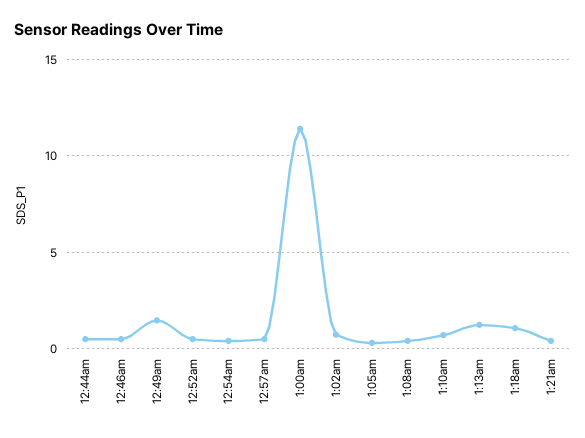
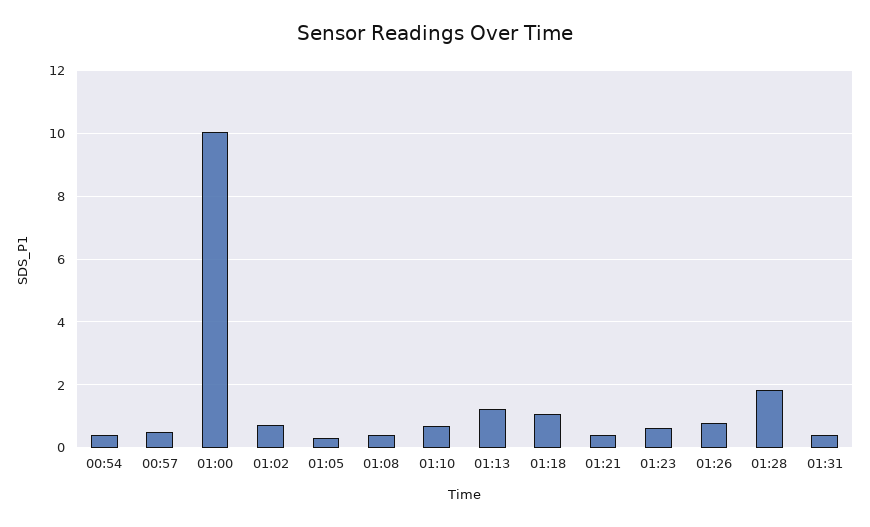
12:44am: 0.5 -> none
12:46am: 0.5 -> none
12:49am: 1.5 -> none
12:52am: 0.5 -> none
1:00am: 11.5 -> 10
01:23: none -> 0.6
01:26: none -> 0.8
01:28: none -> 1.8
01:31: none -> 0.4

